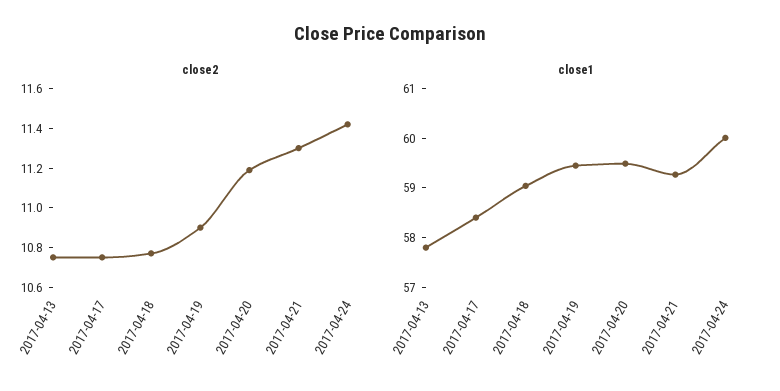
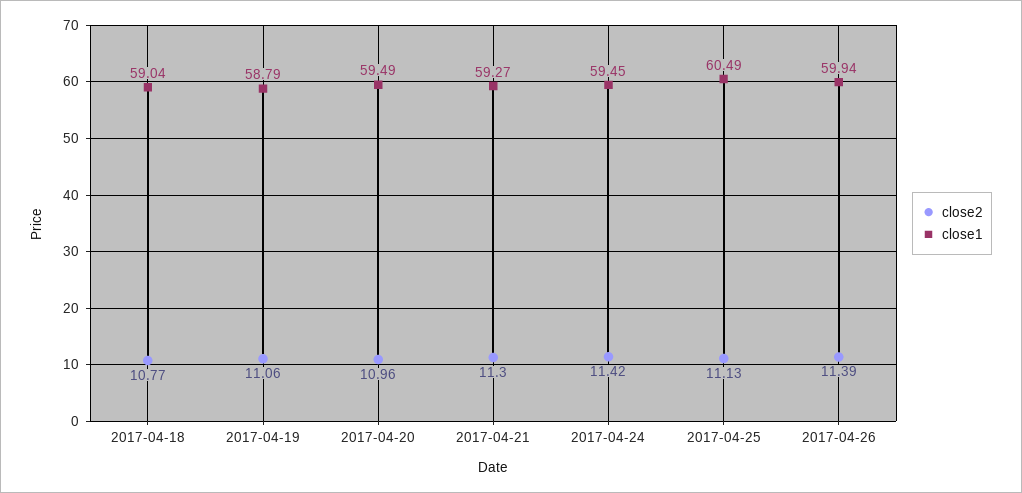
close2, 2017-04-13: 10.75 -> none
close2, 2017-04-17: 10.75 -> none
close2, 2017-04-19: 10.9 -> 11.06
close2, 2017-04-20: 11.2 -> 10.96
close1, 2017-04-13: 57.8 -> none
close1, 2017-04-17: 58.4 -> none
close1, 2017-04-19: 59.4 -> 58.79
close1, 2017-04-24: 60 -> 59.45
close2, 2017-04-25: none -> 11.13
close1, 2017-04-25: none -> 60.49
close2, 2017-04-26: none -> 11.39
close1, 2017-04-26: none -> 59.94

